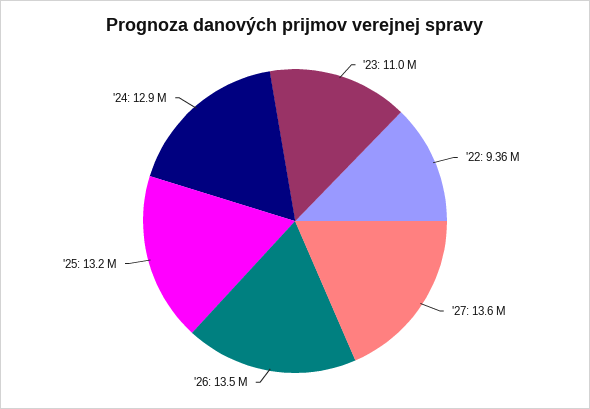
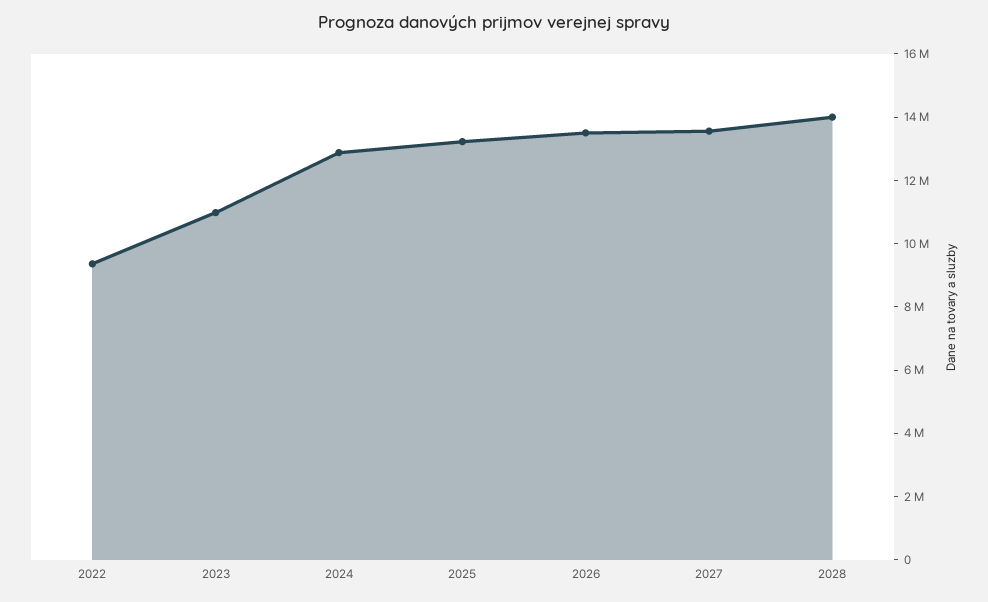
2028: none -> 14000000

